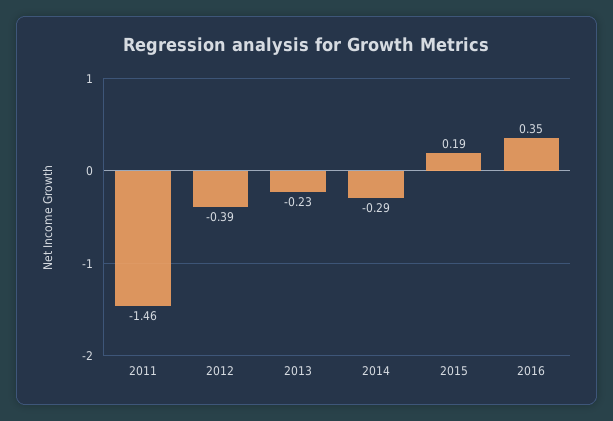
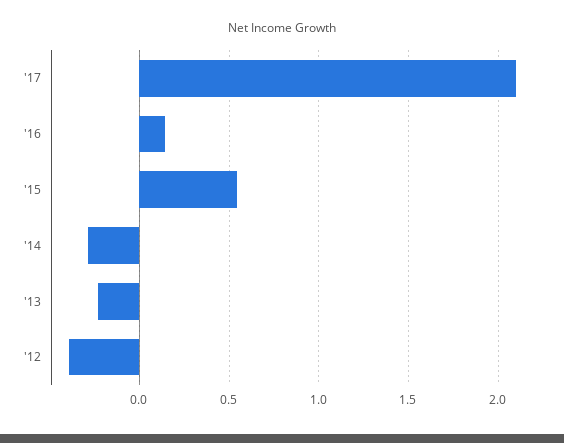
2011: -1.46 -> none
2015: 0.19 -> 0.55
2016: 0.35 -> 0.15
'17: none -> 2.1

